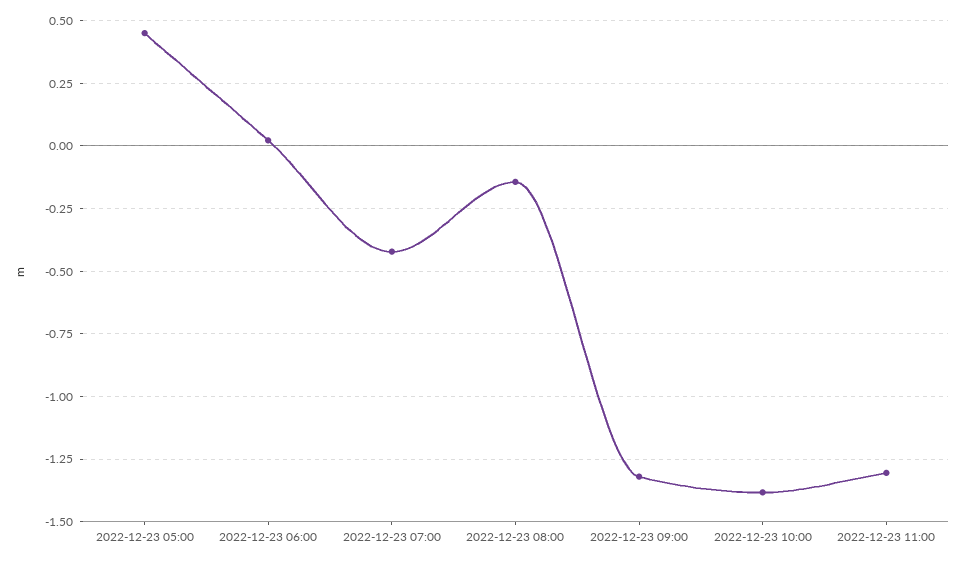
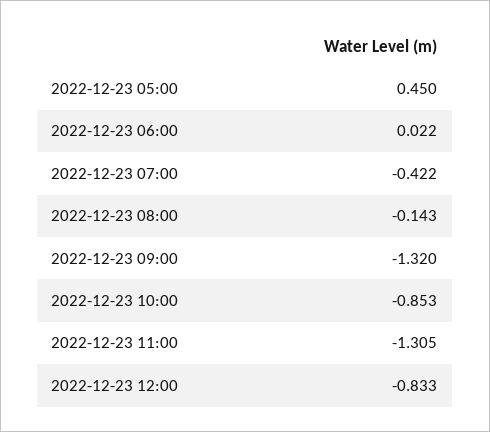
2022-12-23 10:00: -1.375 -> -0.853
2022-12-23 12:00: none -> -0.833

